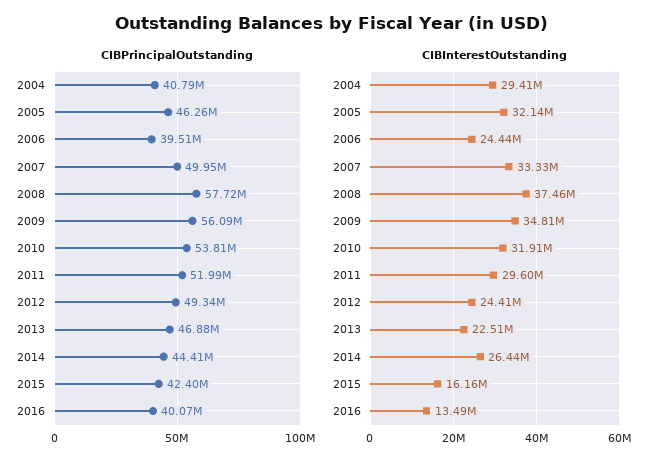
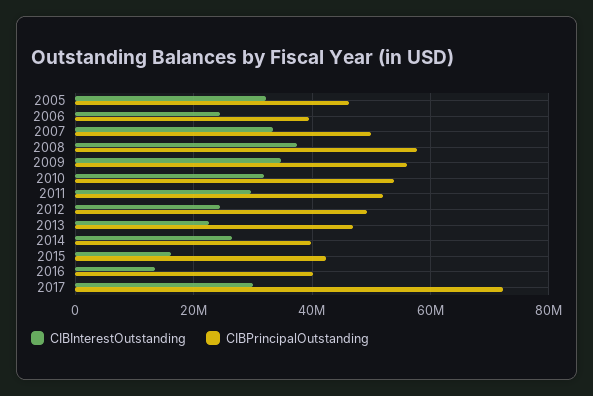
CIBPrincipalOutstanding, 2004: 40790000 -> none
CIBPrincipalOutstanding, 2014: 44410000 -> 40000000
CIBInterestOutstanding, 2004: 29410000 -> none
CIBInterestOutstanding, 2017: none -> 30000000
CIBPrincipalOutstanding, 2017: none -> 72000000

